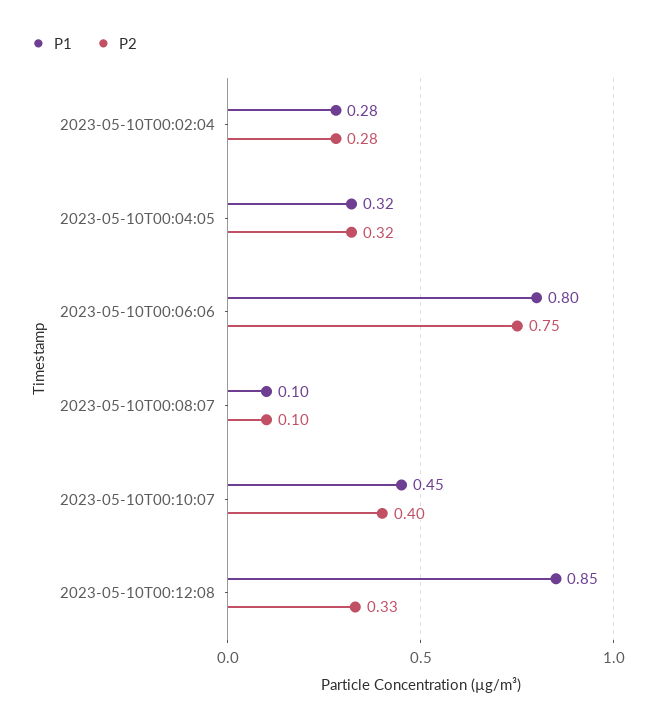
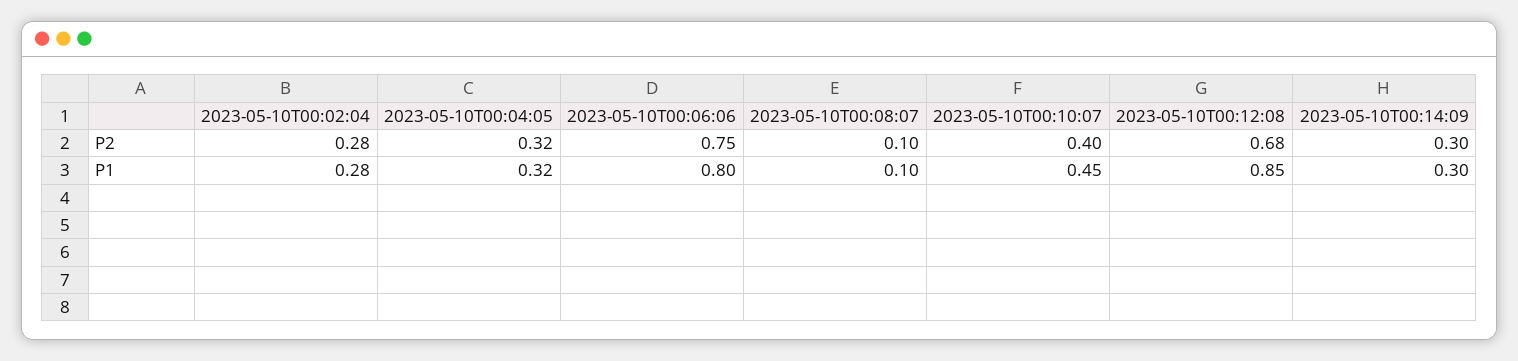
P2, 2023-05-10T00:12:08: 0.33 -> 0.68
P2, 2023-05-10T00:14:09: none -> 0.3
P1, 2023-05-10T00:14:09: none -> 0.3

